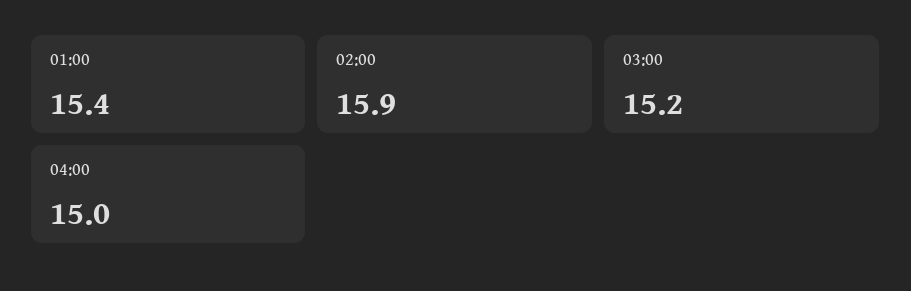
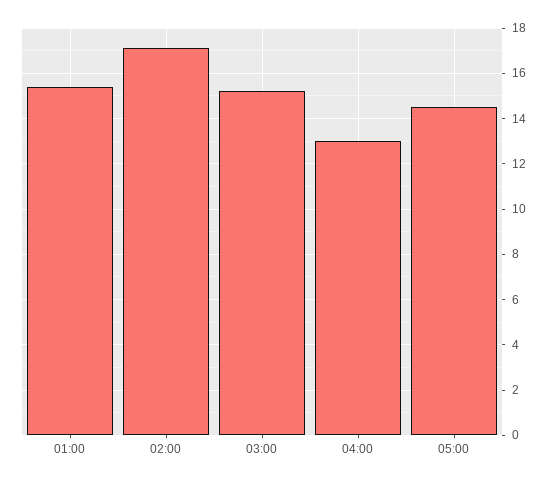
02:00: 15.9 -> 17
04:00: 15 -> 13
05:00: none -> 14.5

